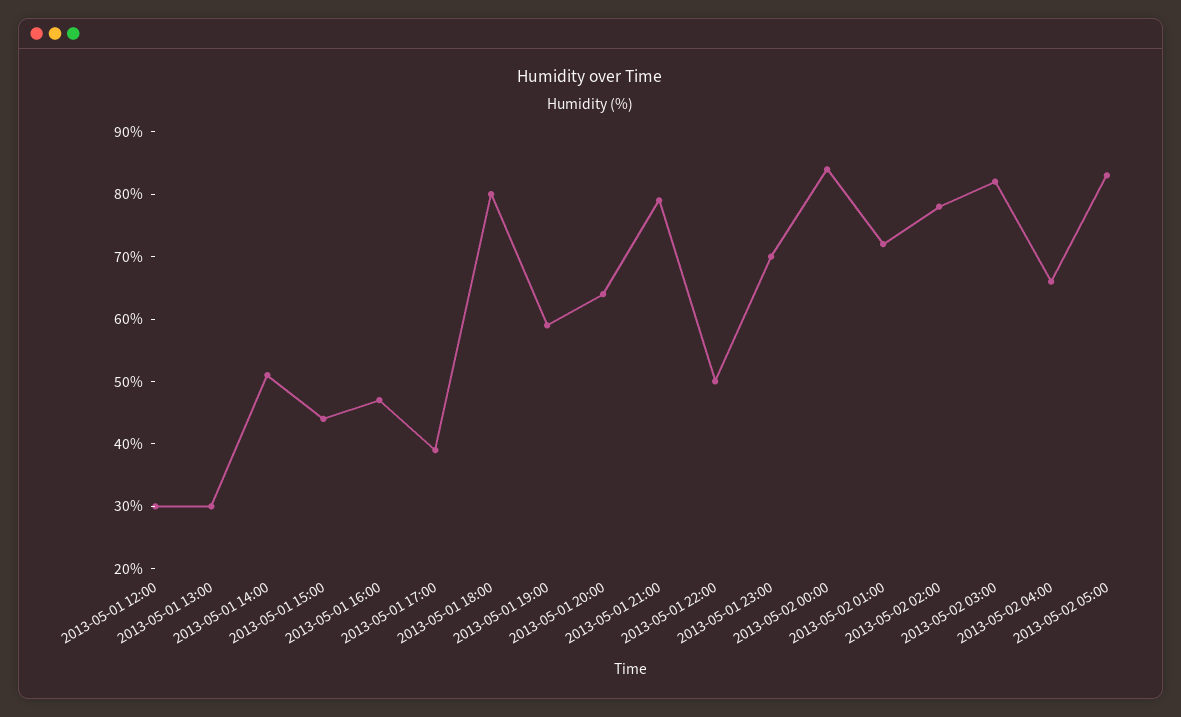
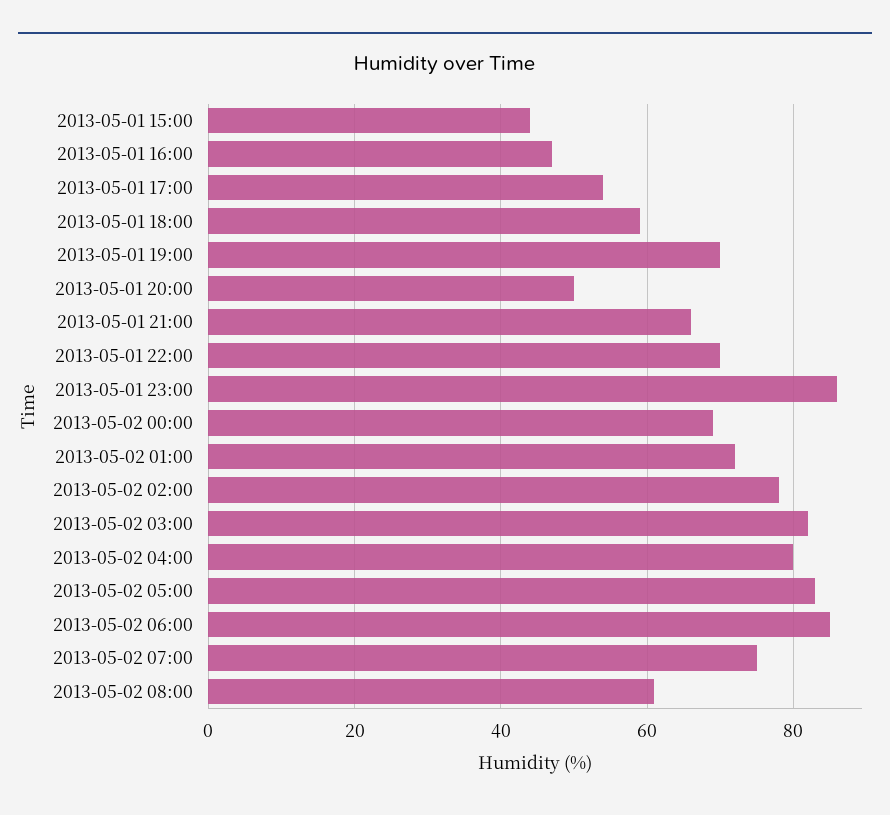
2013-05-01 12:00: 30 -> none
2013-05-01 13:00: 30 -> none
2013-05-01 14:00: 50 -> none
2013-05-01 17:00: 40 -> 55
2013-05-01 18:00: 80 -> 60
2013-05-01 19:00: 60 -> 70
2013-05-01 20:00: 65 -> 50
2013-05-01 21:00: 80 -> 65
2013-05-01 22:00: 50 -> 70
2013-05-01 23:00: 70 -> 85
2013-05-02 00:00: 85 -> 70
2013-05-02 04:00: 65 -> 80
2013-05-02 06:00: none -> 85
2013-05-02 07:00: none -> 75
2013-05-02 08:00: none -> 60

